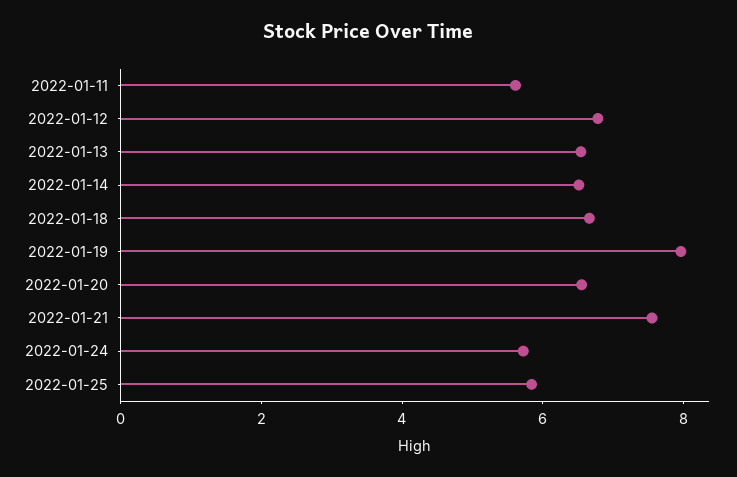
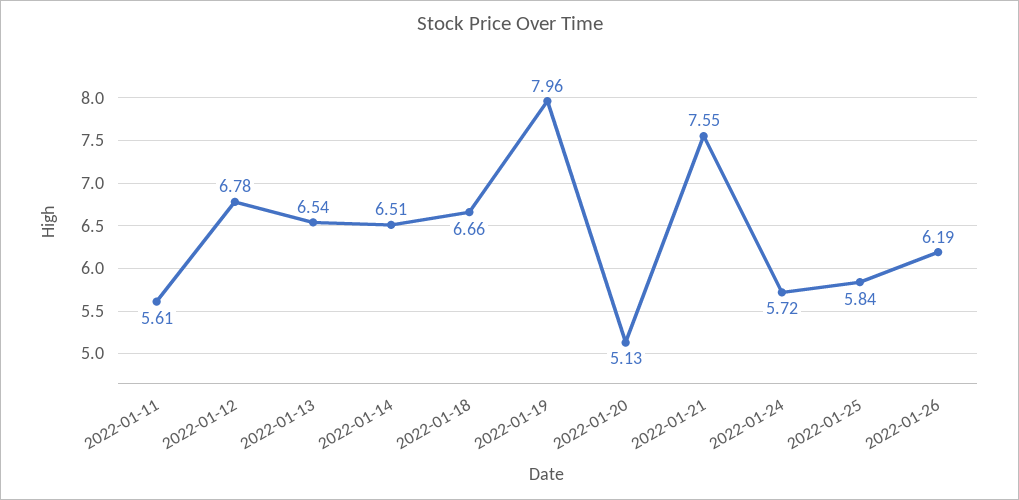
2022-01-20: 6.5 -> 5.13
2022-01-26: none -> 6.19

